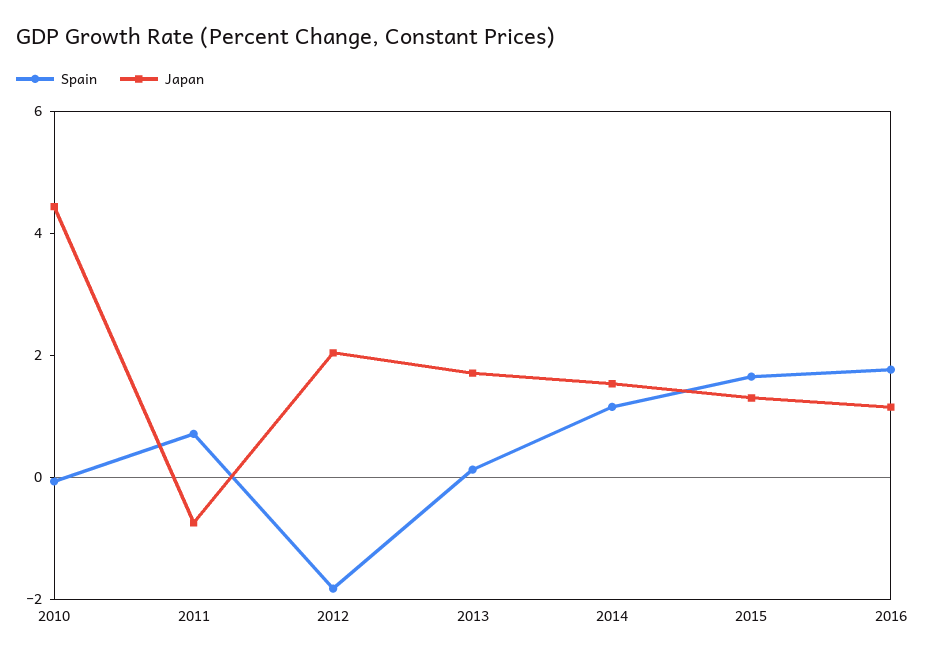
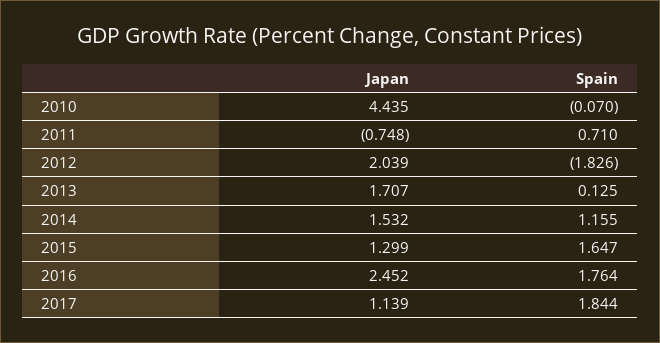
Japan, 2016: 1 -> 2.452
Japan, 2017: none -> 1.139
Spain, 2017: none -> 1.844

